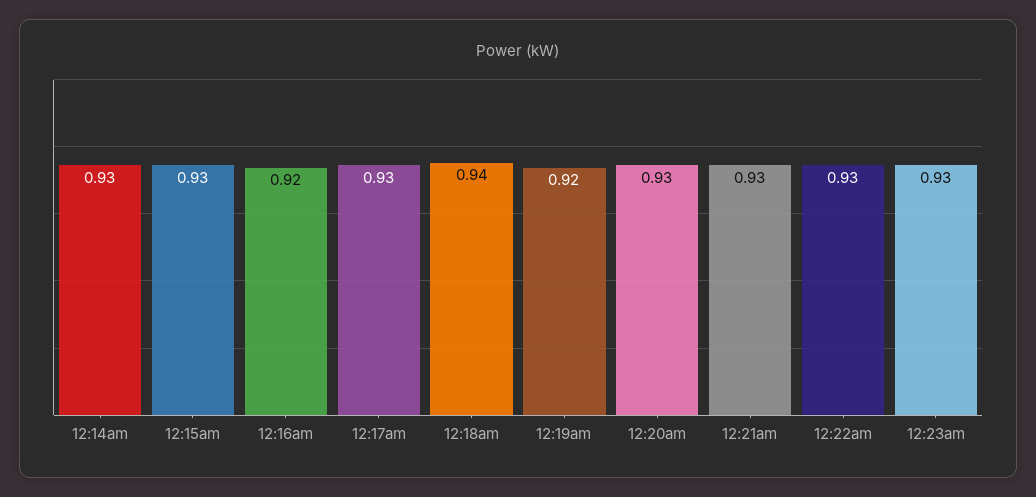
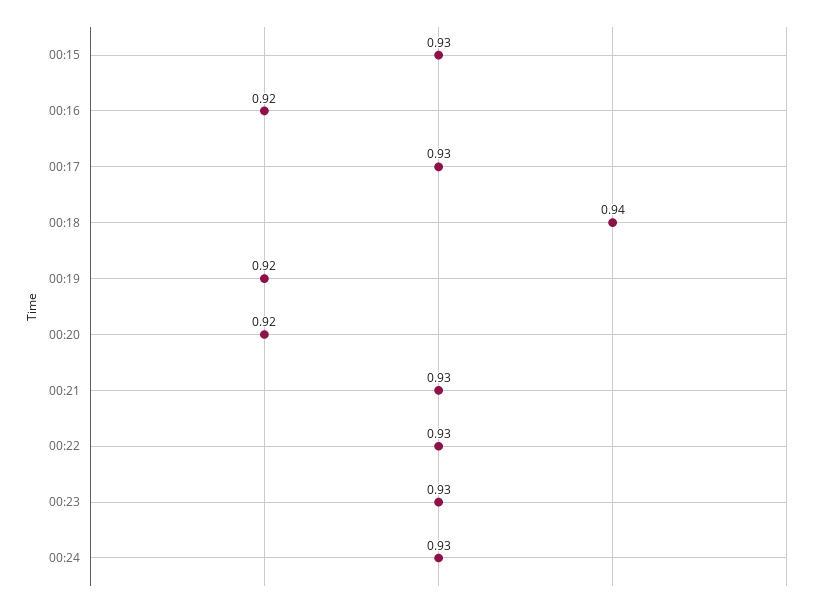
12:14am: 0.93 -> none
12:20am: 0.93 -> 0.92
00:24: none -> 0.93

